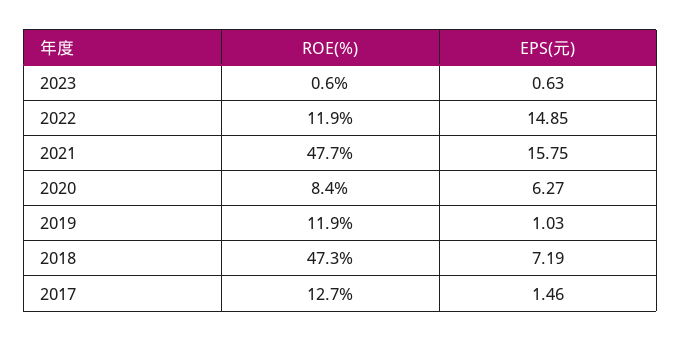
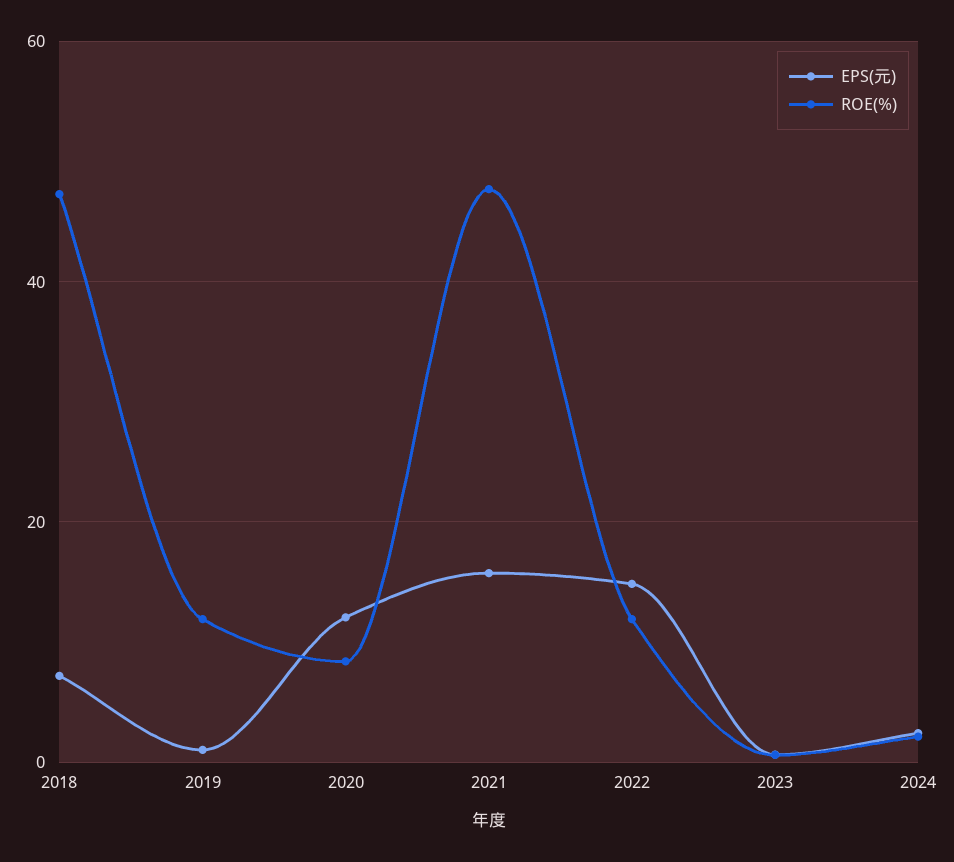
EPS(元), 2020: 6.27 -> 12
ROE(%), 2017: 12.7 -> none
EPS(元), 2017: 1.46 -> none
EPS(元), 2024: none -> 2
ROE(%), 2024: none -> 2

